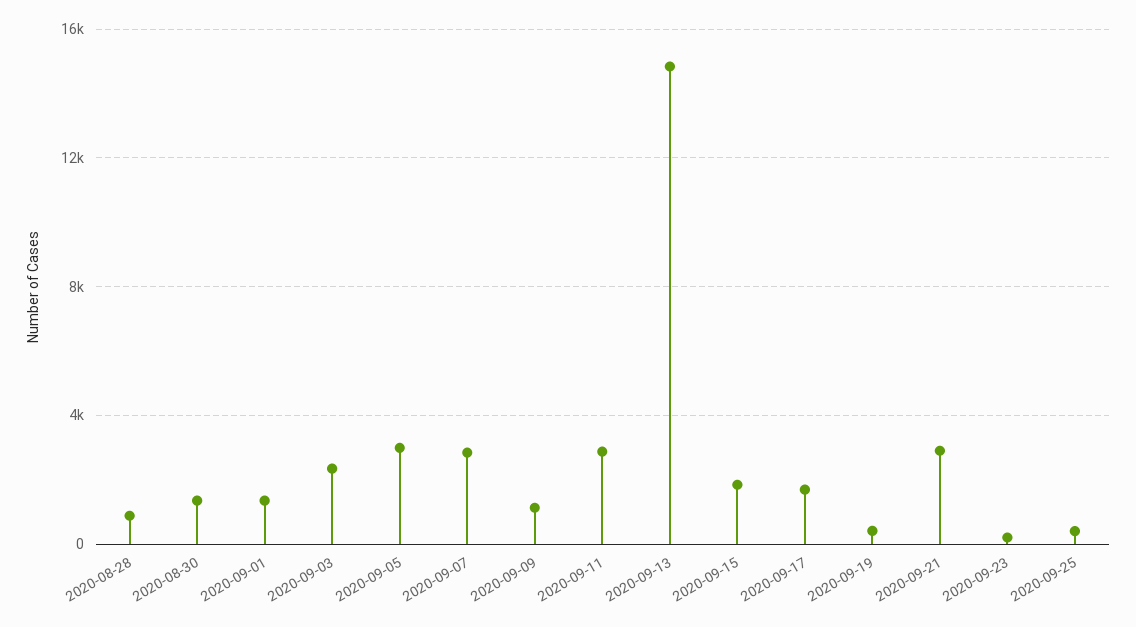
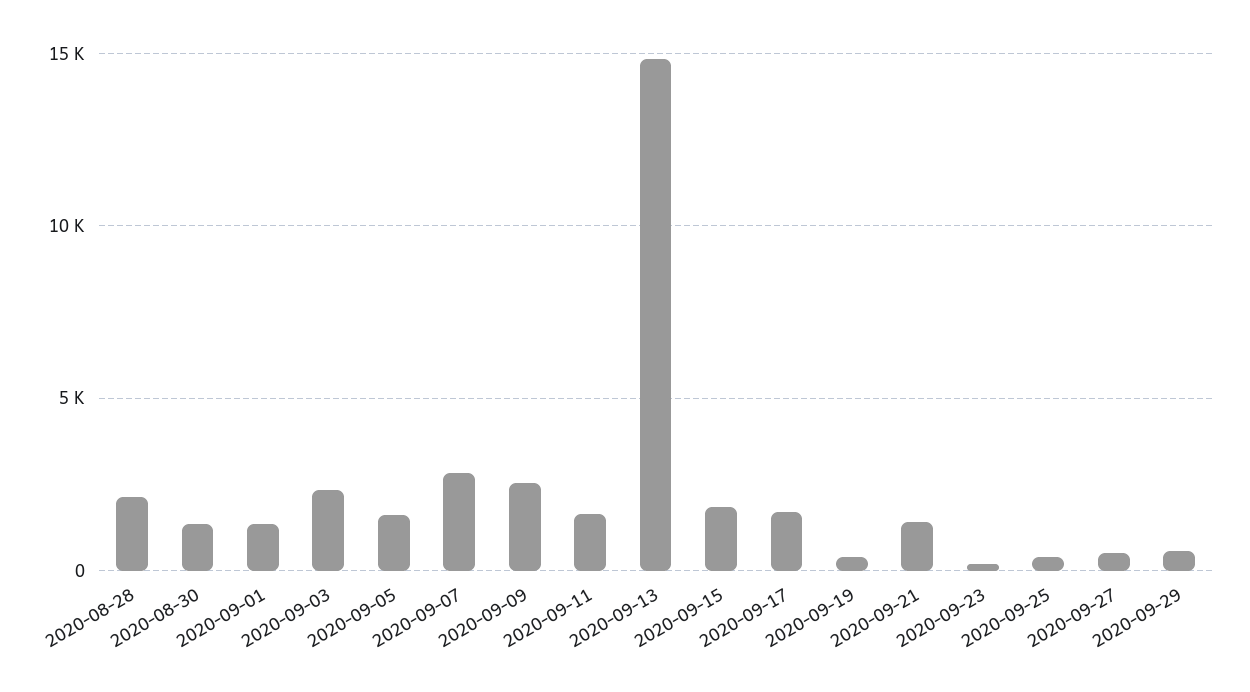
2020-08-28: 1000 -> 2000
2020-09-05: 3000 -> 1500
2020-09-09: 1000 -> 2500
2020-09-11: 3000 -> 1500
2020-09-21: 3000 -> 1500
2020-09-27: none -> 500
2020-09-29: none -> 500

